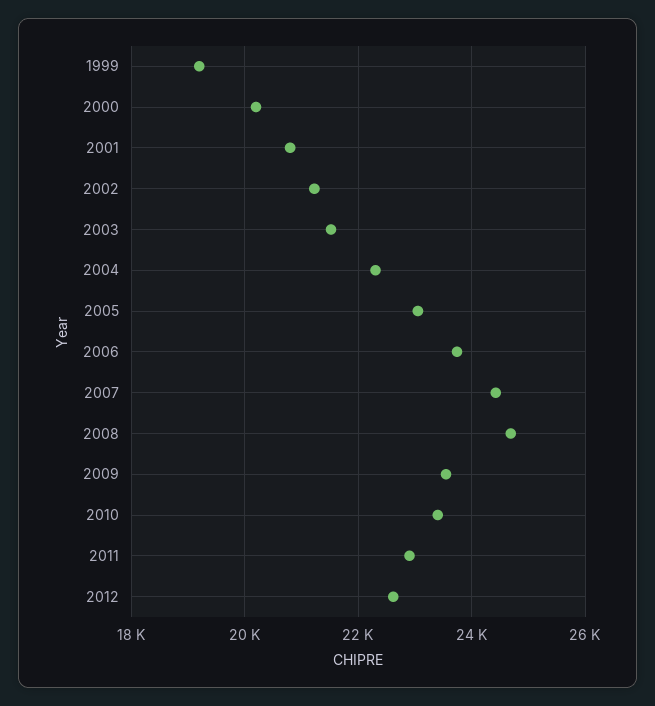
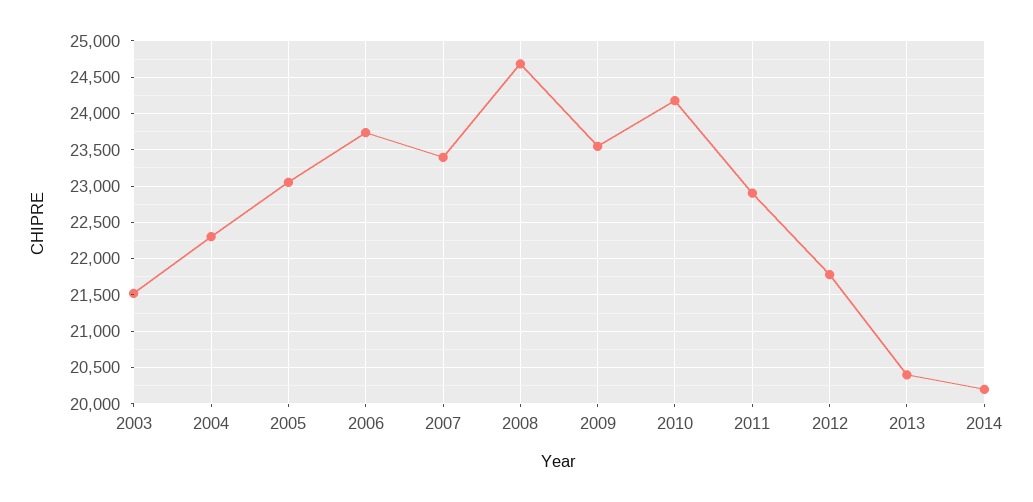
1999: 19200 -> none
2000: 20200 -> none
2001: 20800 -> none
2002: 21200 -> none
2007: 24400 -> 23400
2010: 23400 -> 24200
2012: 22600 -> 21800
2013: none -> 20400
2014: none -> 20200

